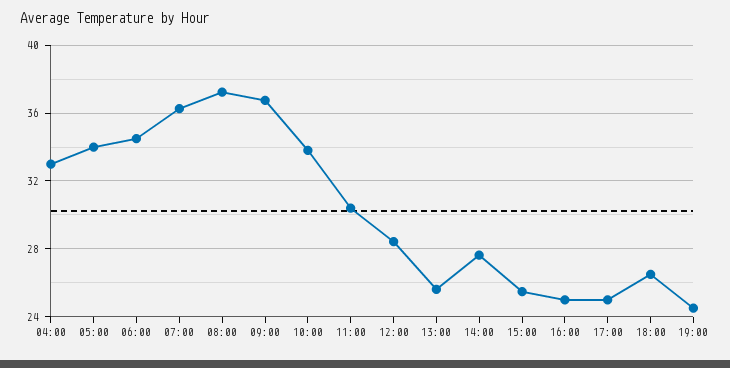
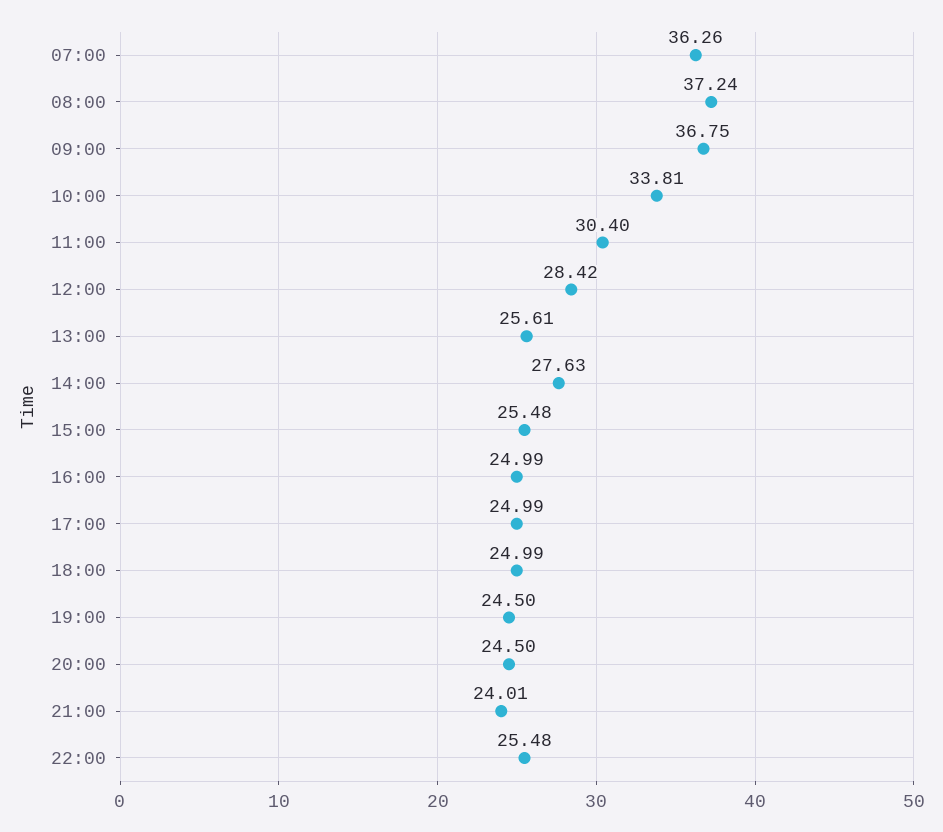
04:00: 33 -> none
05:00: 34 -> none
06:00: 34.5 -> none
18:00: 26.5 -> 24.99
20:00: none -> 24.5
21:00: none -> 24.01
22:00: none -> 25.48

